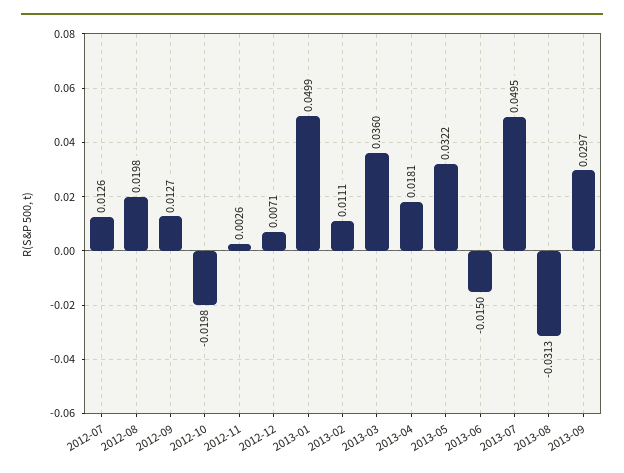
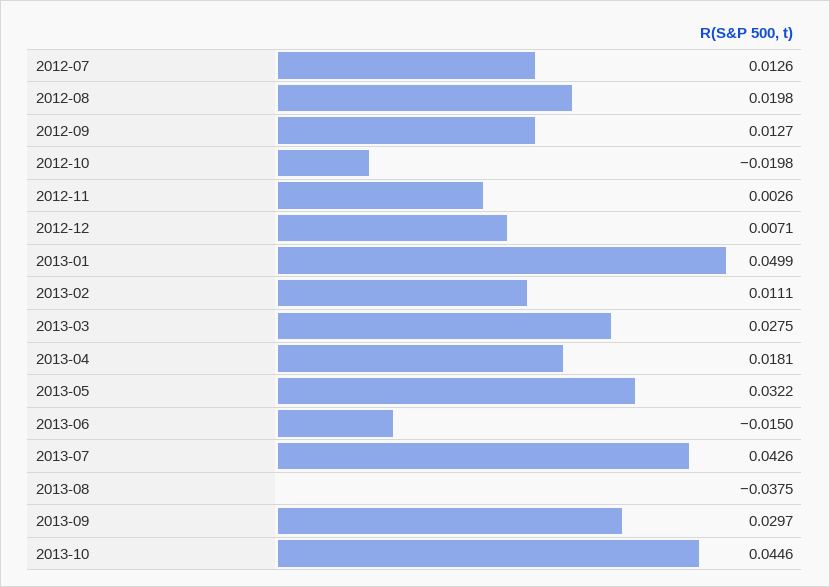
2013-03: 0.036 -> 0.0275
2013-07: 0.0495 -> 0.0426
2013-08: -0.0313 -> -0.0375
2013-10: none -> 0.0446

